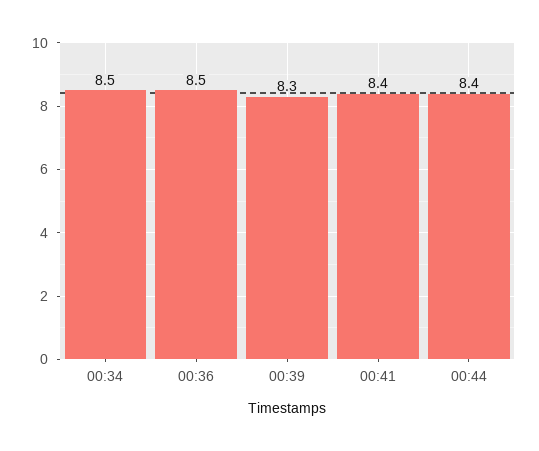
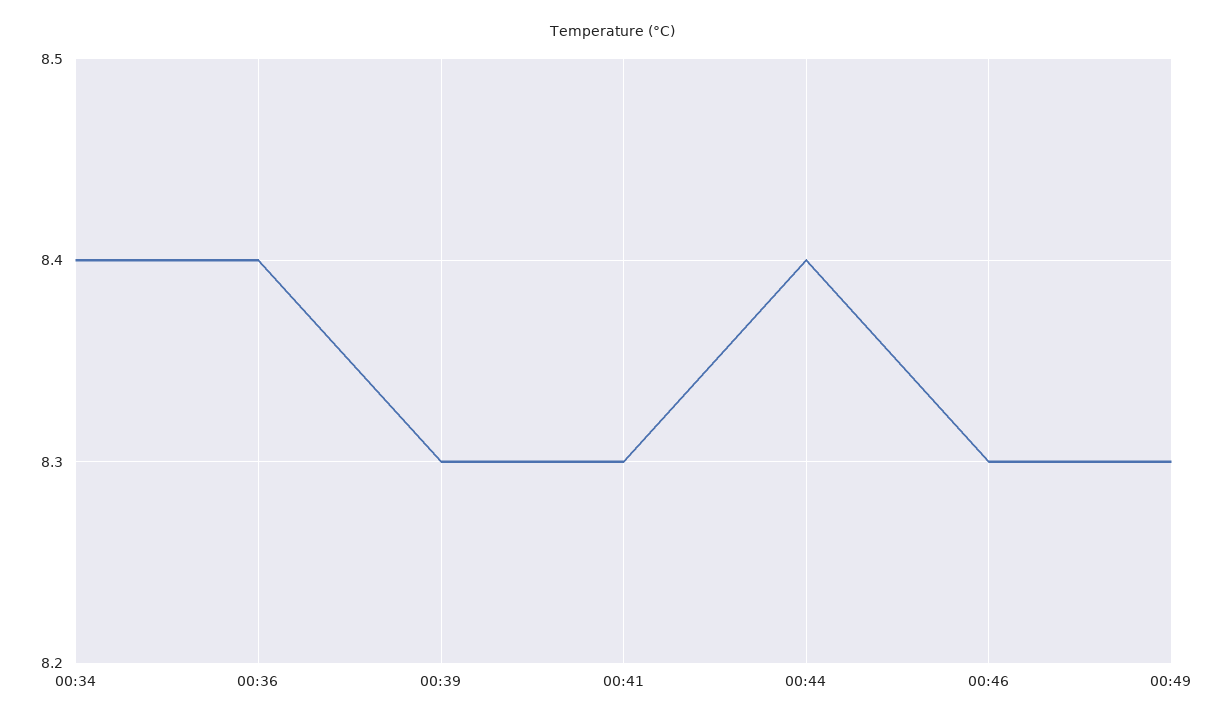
00:34: 8.5 -> 8.4
00:36: 8.5 -> 8.4
00:41: 8.4 -> 8.3
00:46: none -> 8.3
00:49: none -> 8.3

